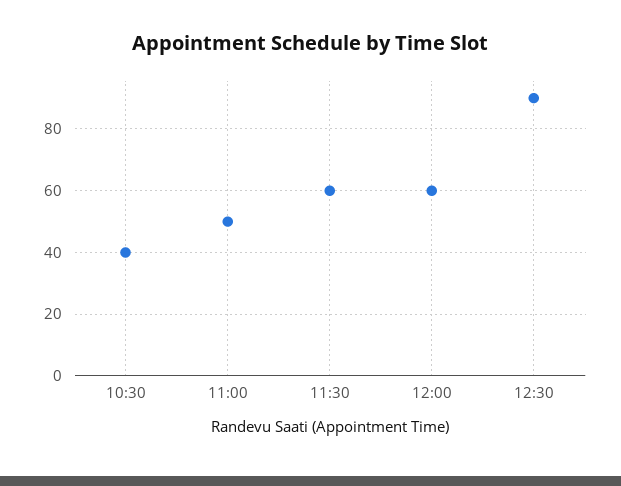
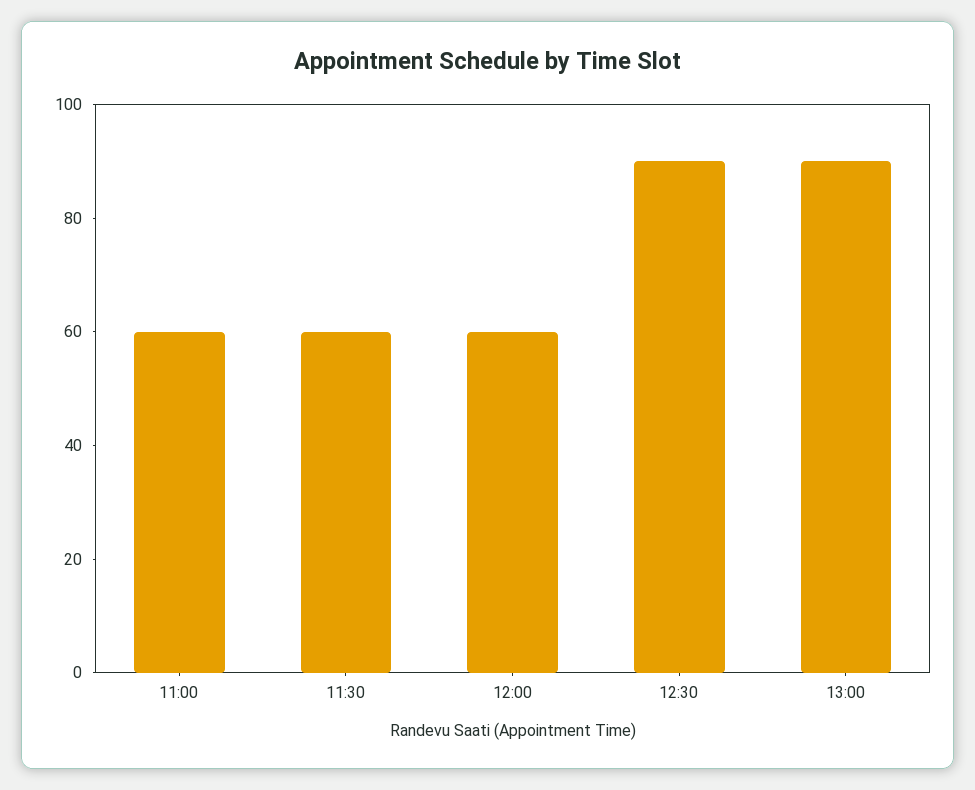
10:30: 40 -> none
11:00: 50 -> 60
13:00: none -> 90

